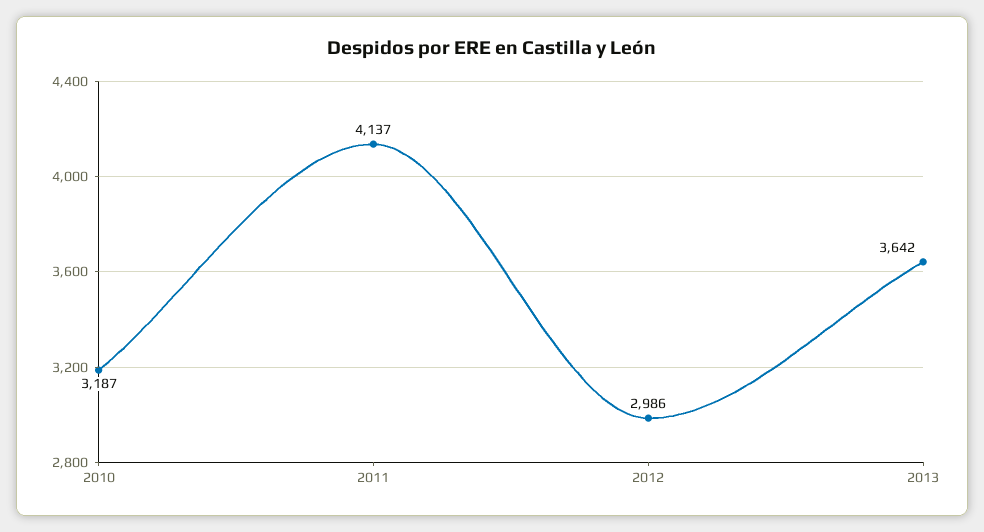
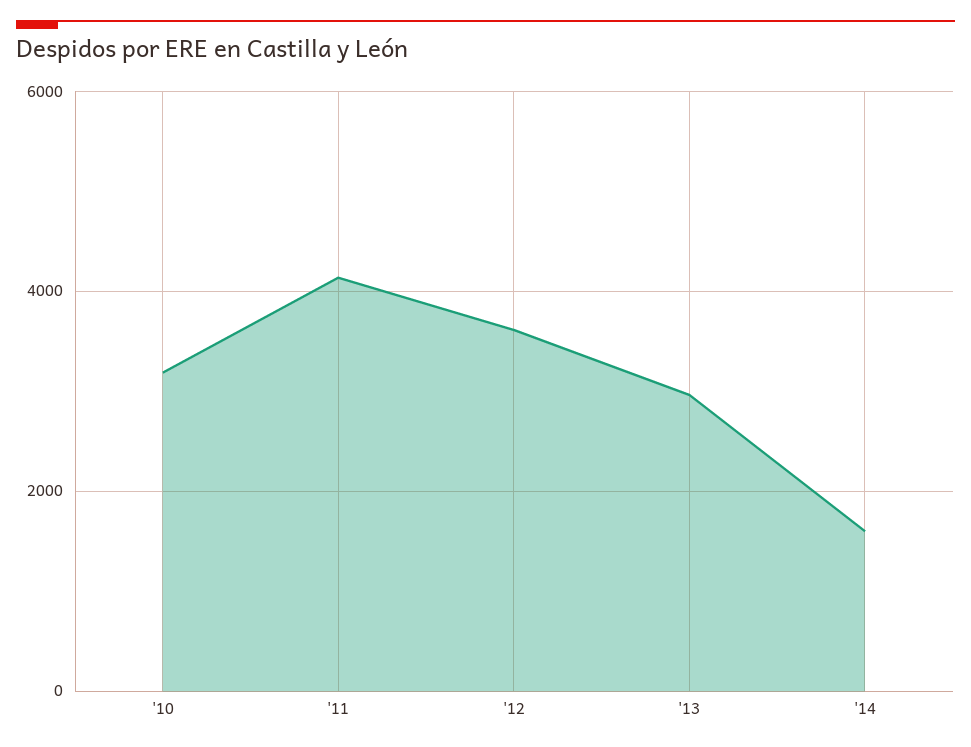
2012: 2986 -> 3600
2013: 3642 -> 3000
'14: none -> 1600

